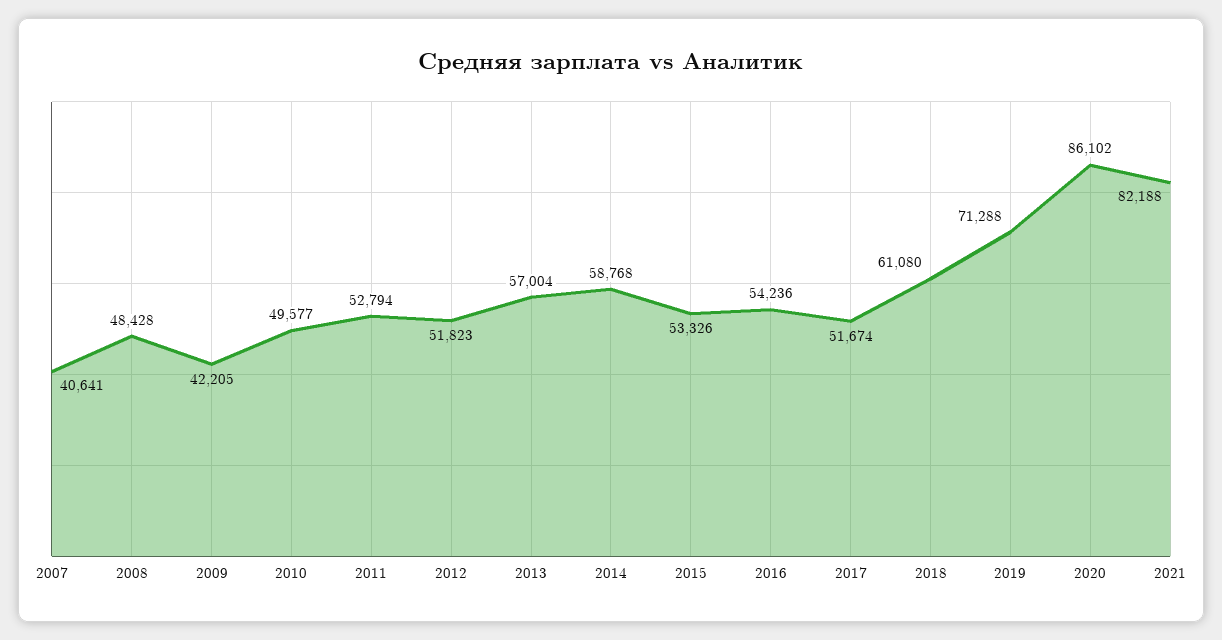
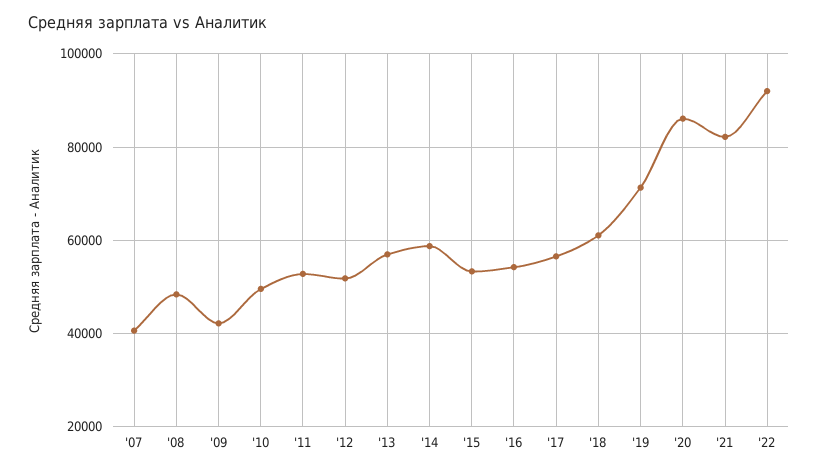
2017: 51674 -> 56000
'22: none -> 92000

